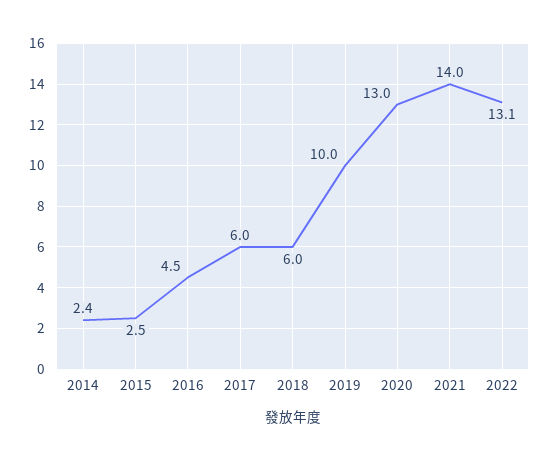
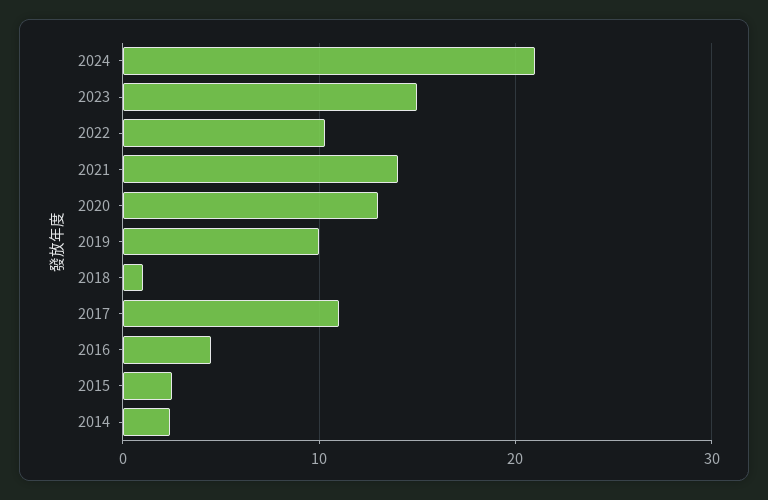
2017: 6 -> 11
2018: 6 -> 1
2022: 13.1 -> 10
2024: none -> 21
2023: none -> 15

